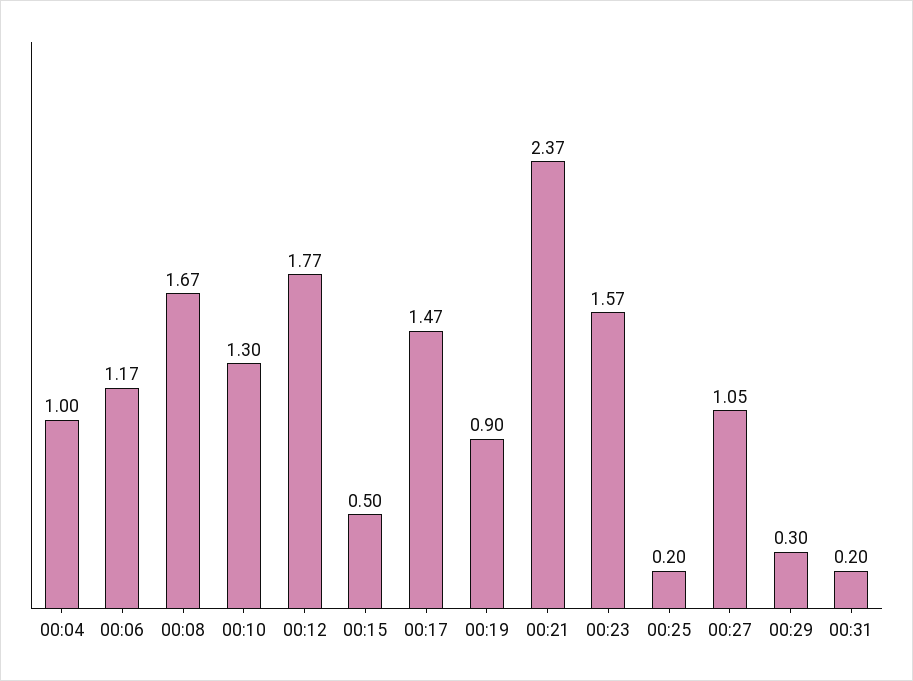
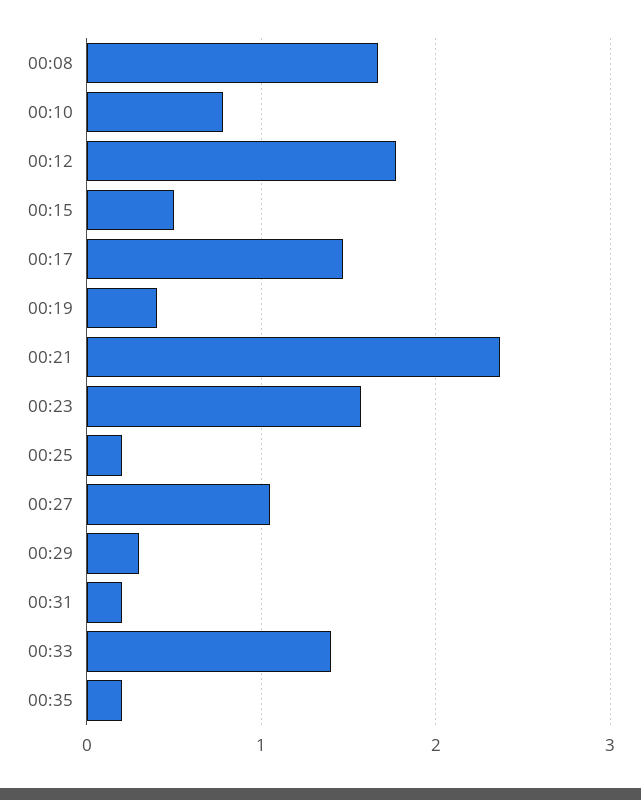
00:04: 1 -> none
00:06: 1.17 -> none
00:10: 1.3 -> 0.8
00:19: 0.9 -> 0.4
00:33: none -> 1.4
00:35: none -> 0.2

